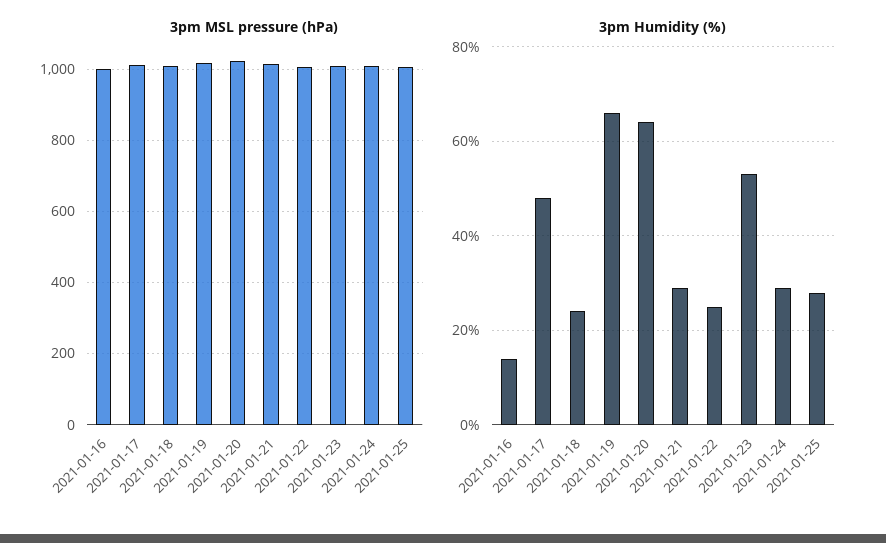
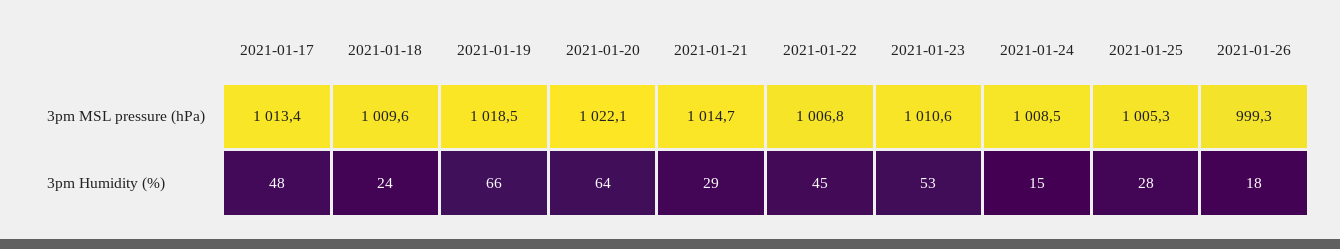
3pm MSL pressure (hPa), 2021-01-16: 1000 -> none
3pm Humidity (%), 2021-01-16: 15 -> none
3pm Humidity (%), 2021-01-22: 25 -> 45
3pm Humidity (%), 2021-01-24: 30 -> 15
3pm MSL pressure (hPa), 2021-01-26: none -> 999.3
3pm Humidity (%), 2021-01-26: none -> 18

